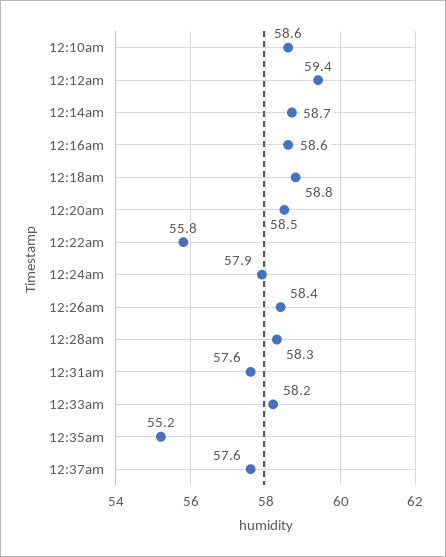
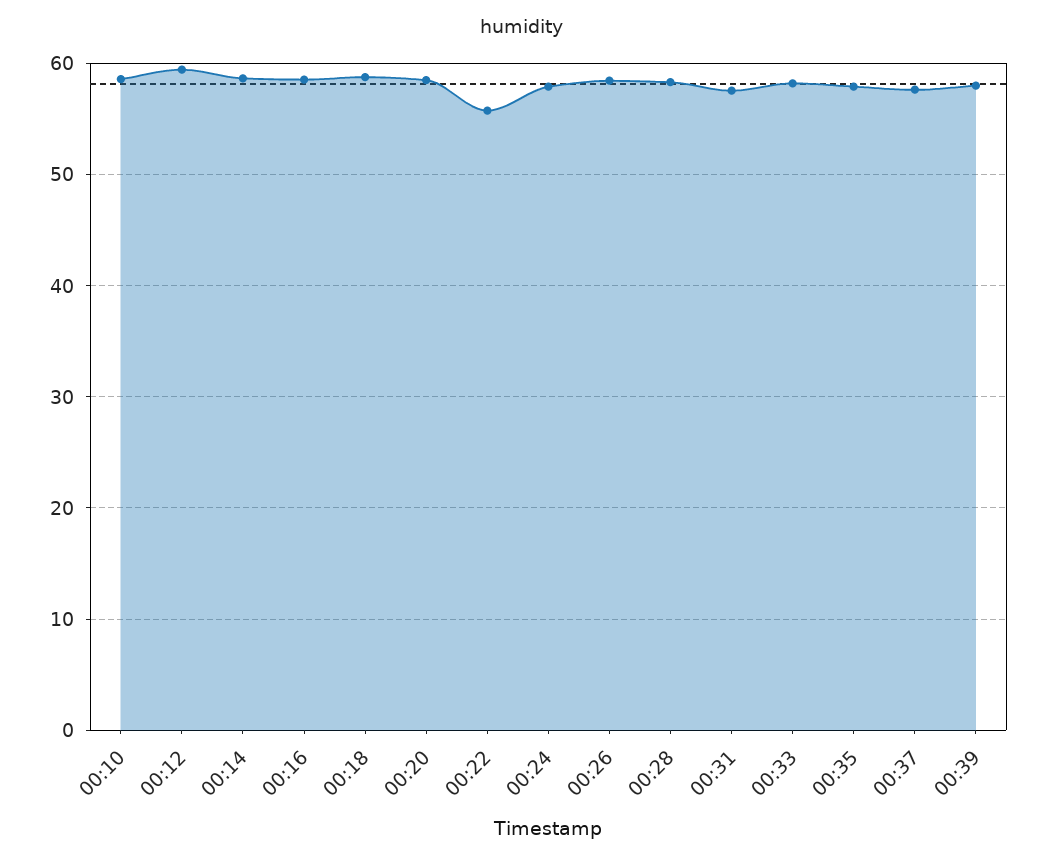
12:35am: 55.2 -> 58
00:39: none -> 58

